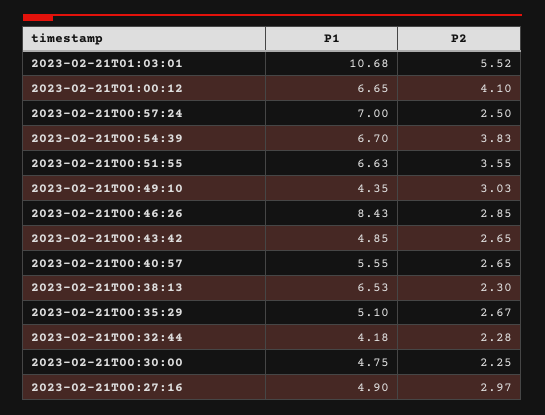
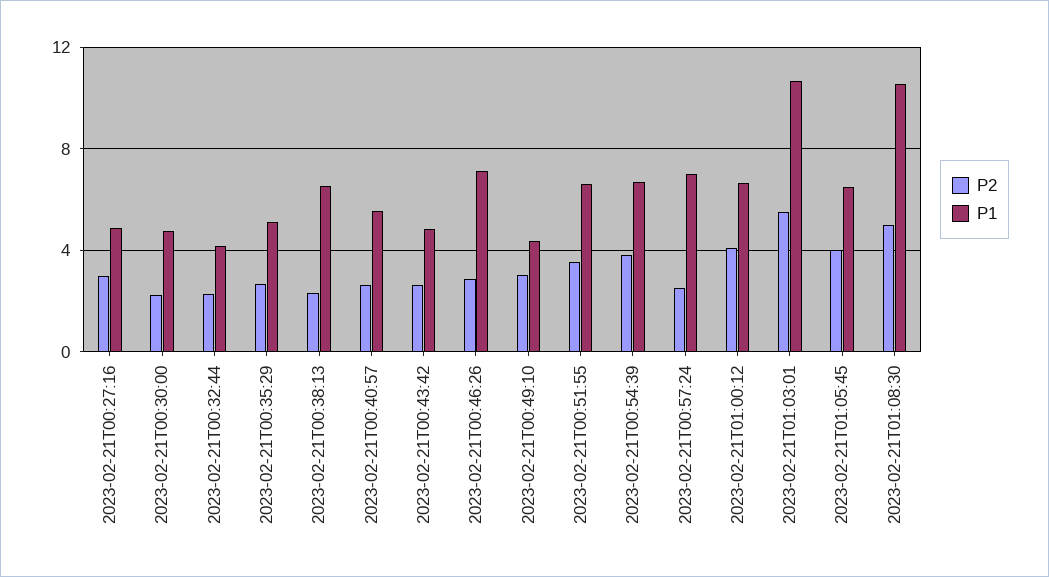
P1, 2023-02-21T00:46:26: 8.43 -> 7
P2, 2023-02-21T01:05:45: none -> 4
P1, 2023-02-21T01:05:45: none -> 6.5
P2, 2023-02-21T01:08:30: none -> 5
P1, 2023-02-21T01:08:30: none -> 10.5

